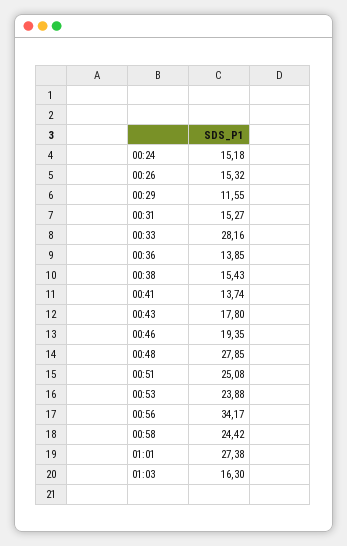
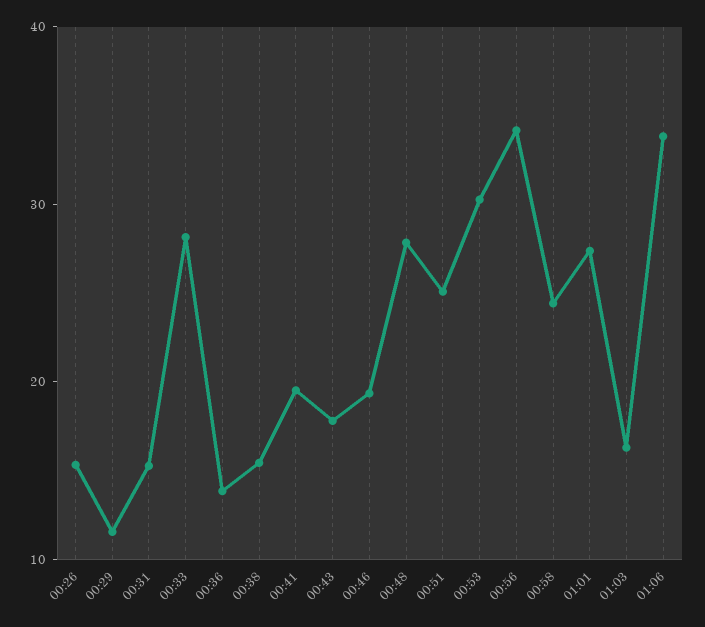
00:24: 15.18 -> none
00:41: 13.74 -> 20
00:53: 23.88 -> 30
01:06: none -> 34

